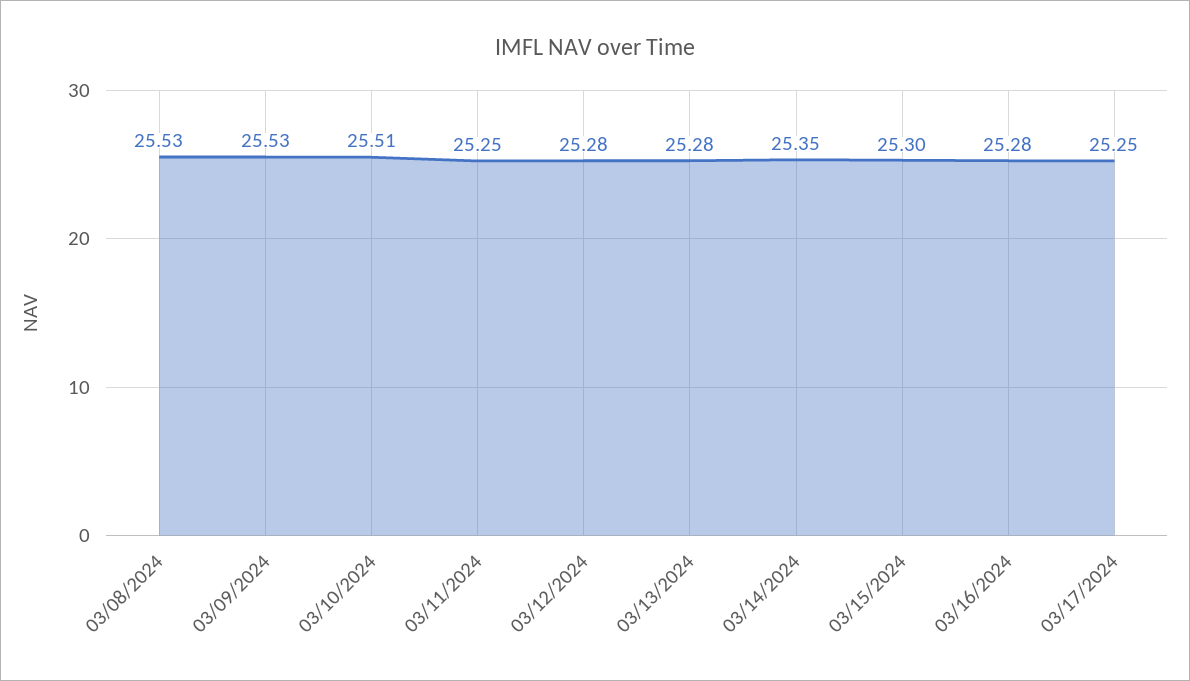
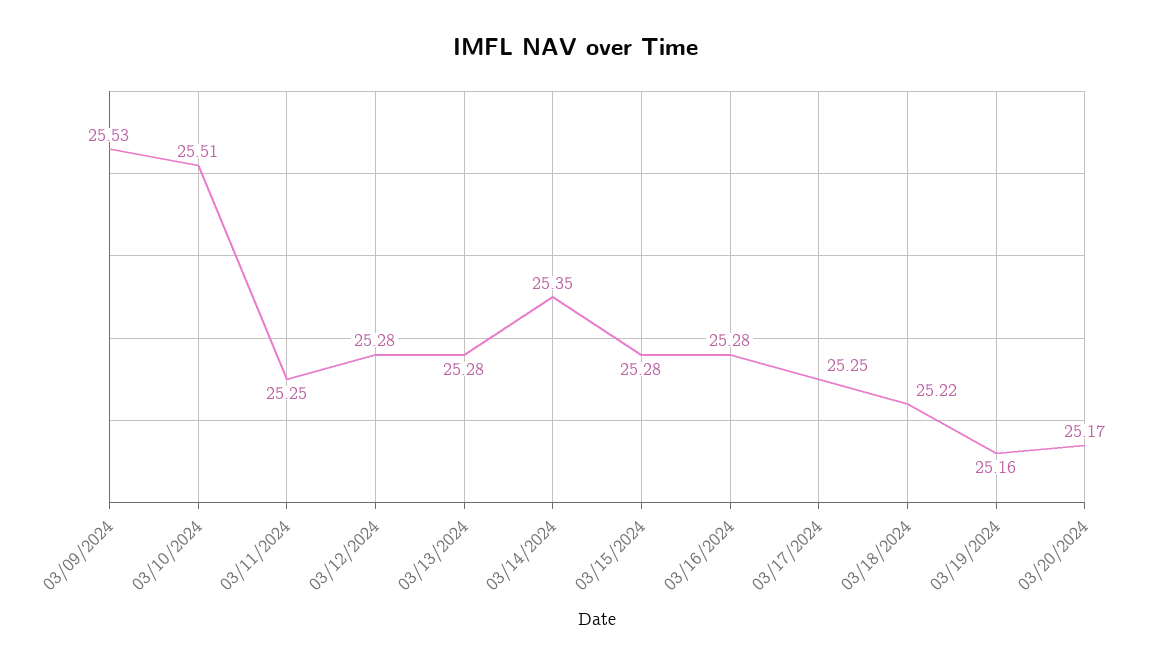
03/08/2024: 25.53 -> none
03/15/2024: 25.3 -> 25.28
03/18/2024: none -> 25.22
03/19/2024: none -> 25.16
03/20/2024: none -> 25.17

